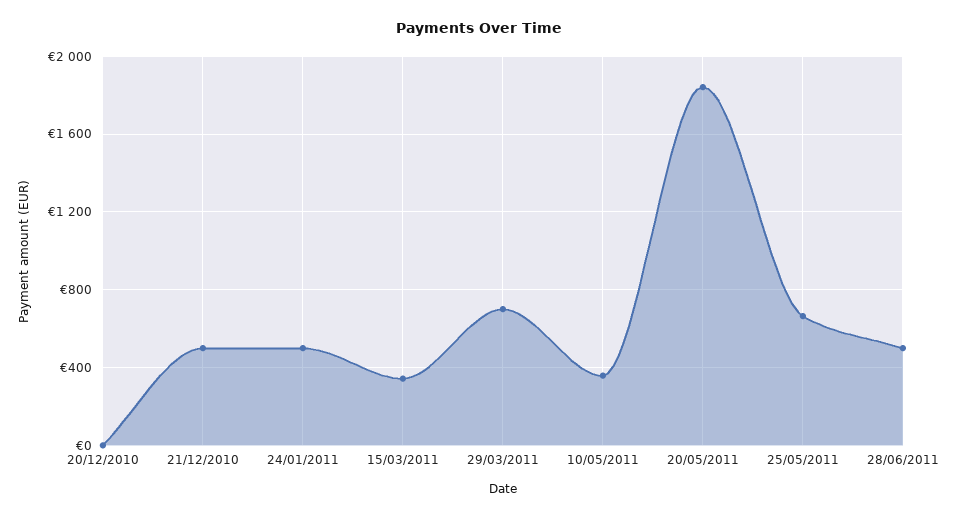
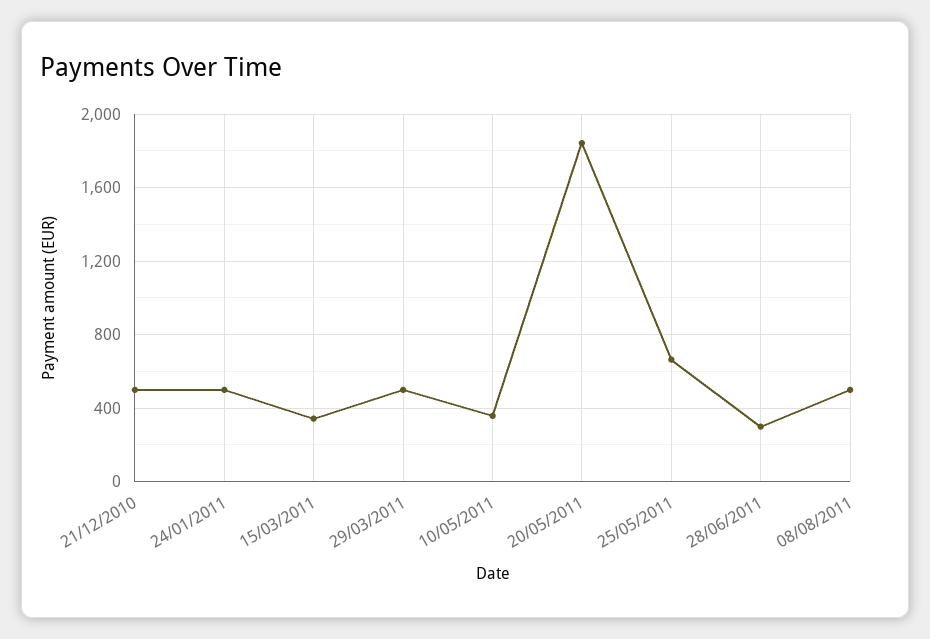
20/12/2010: 0 -> none
29/03/2011: 700 -> 500
28/06/2011: 500 -> 300
08/08/2011: none -> 500

